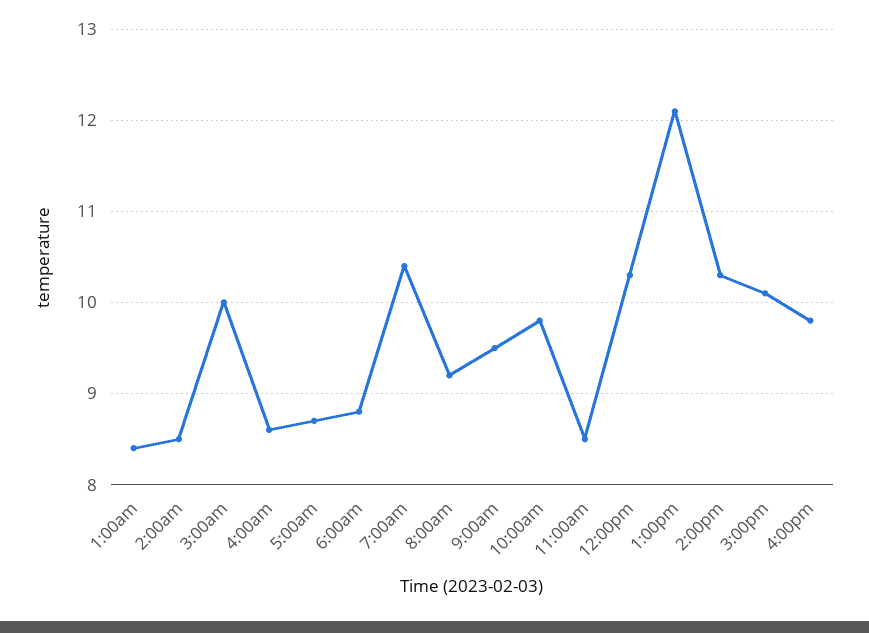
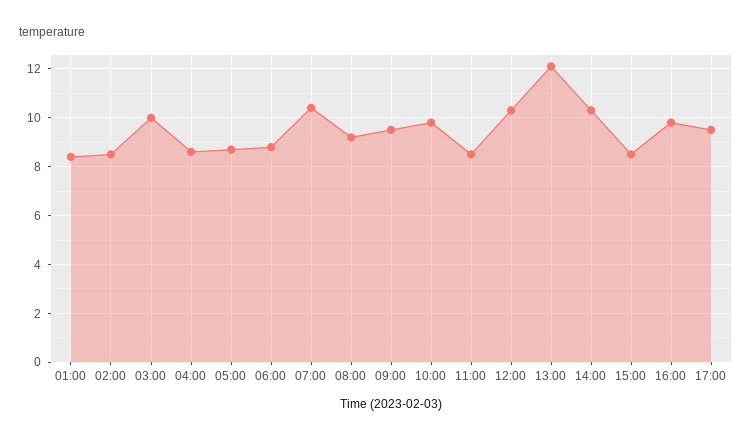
3:00pm: 10.1 -> 8.5
17:00: none -> 9.5

